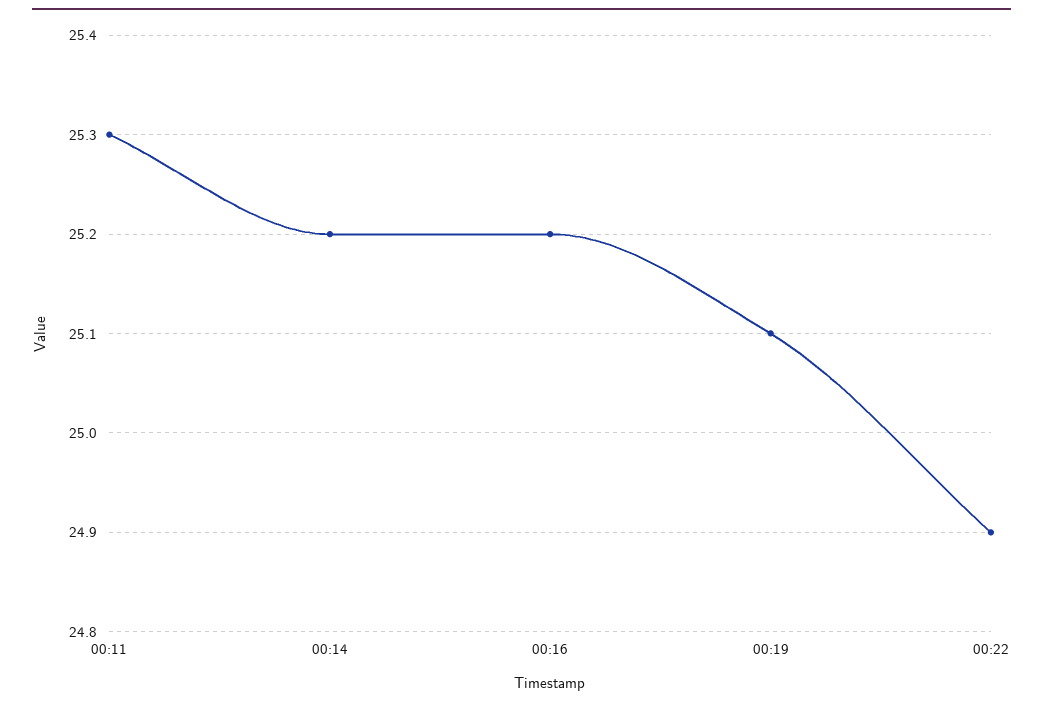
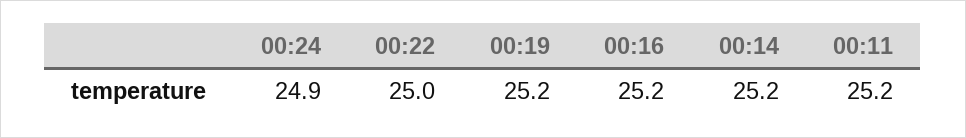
00:11: 25.3 -> 25.2
00:19: 25.1 -> 25.2
00:22: 24.9 -> 25
00:24: none -> 24.9

